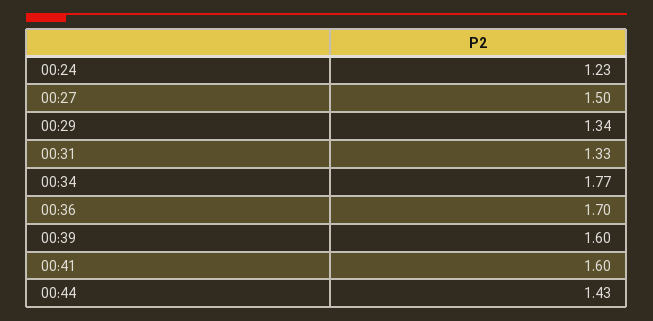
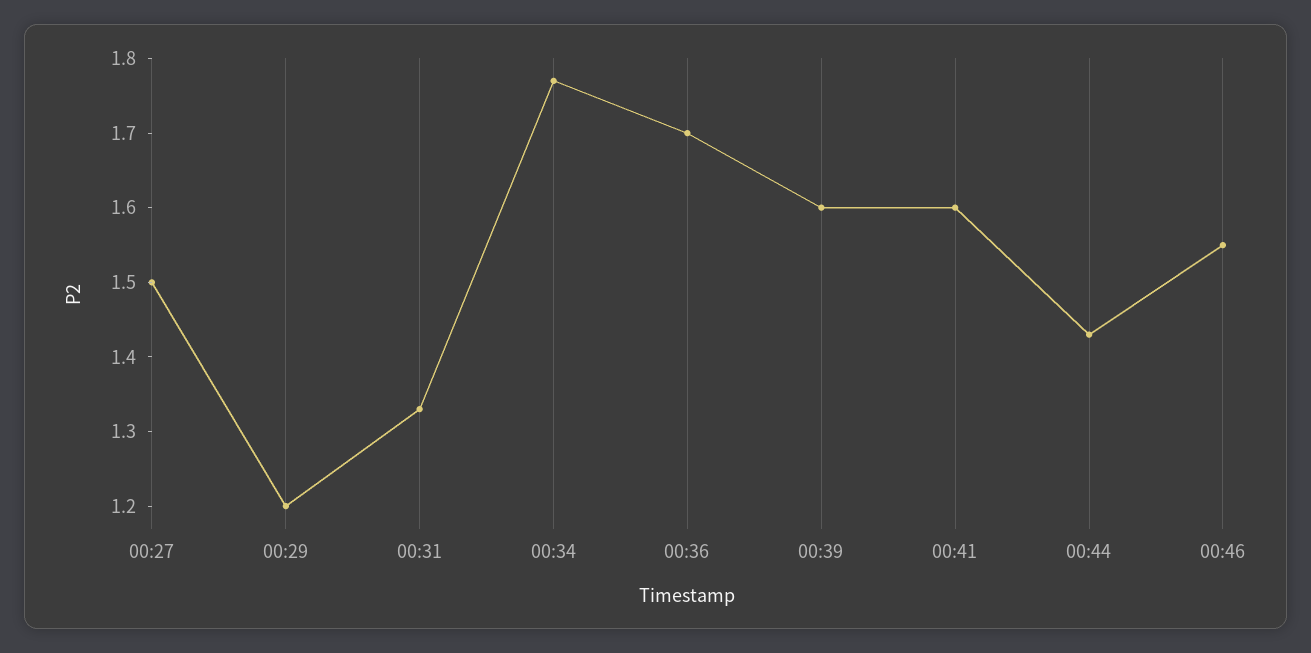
00:24: 1.23 -> none
00:29: 1.34 -> 1.2
00:46: none -> 1.55

